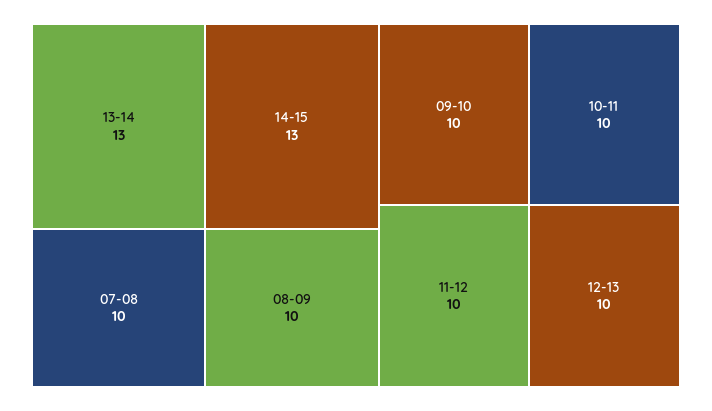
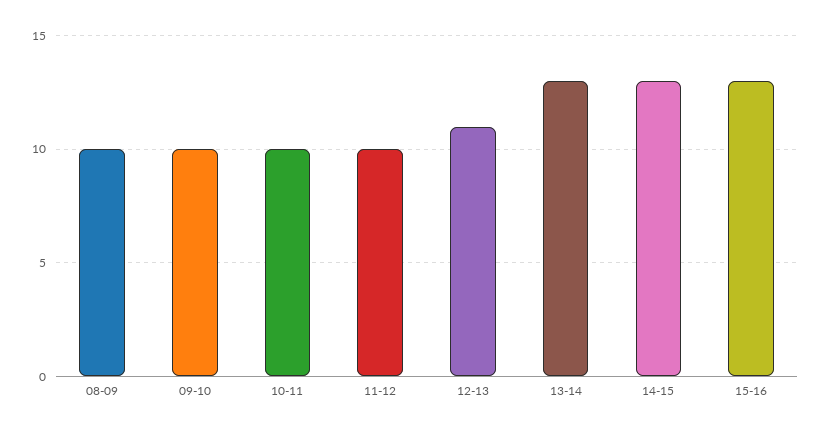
07-08: 10 -> none
12-13: 10 -> 11
15-16: none -> 13

